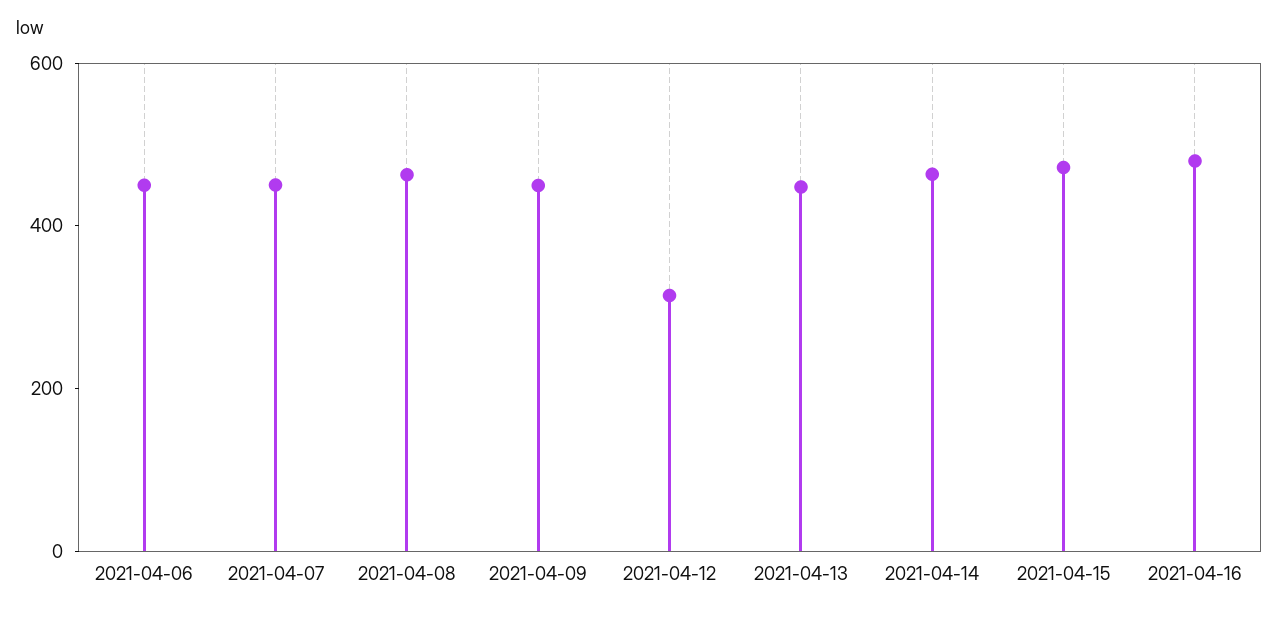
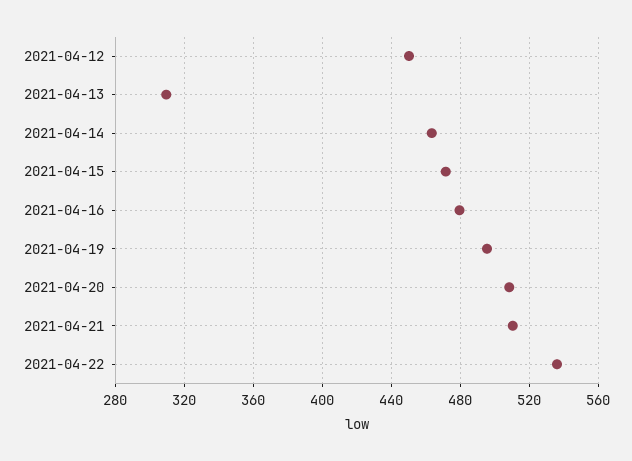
2021-04-06: 450 -> none
2021-04-07: 450 -> none
2021-04-08: 450 -> none
2021-04-09: 450 -> none
2021-04-12: 300 -> 450
2021-04-13: 450 -> 310
2021-04-19: none -> 495
2021-04-20: none -> 510
2021-04-21: none -> 510
2021-04-22: none -> 535

